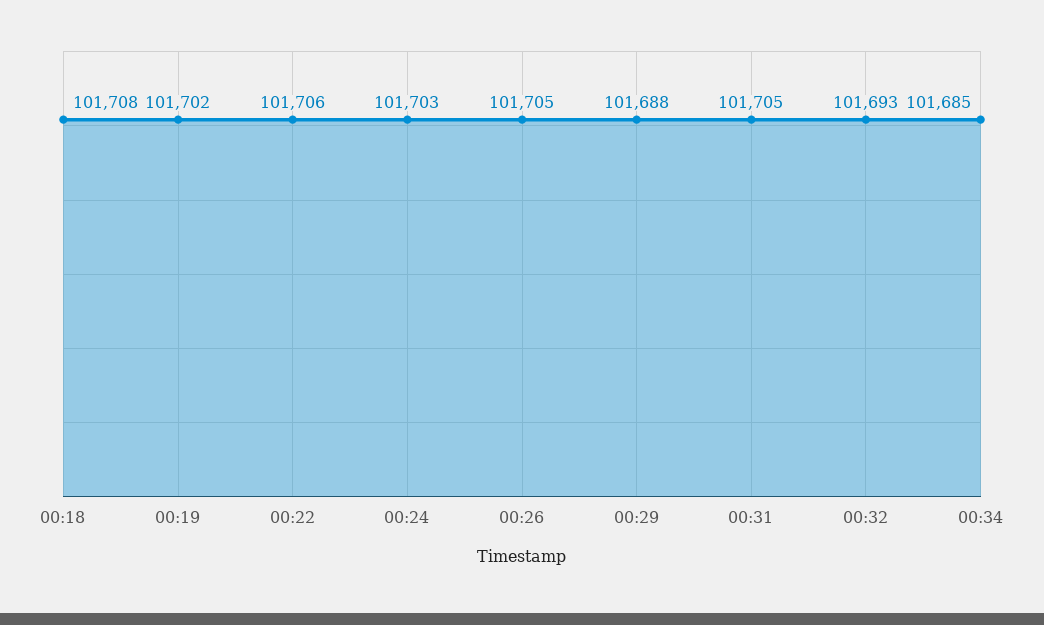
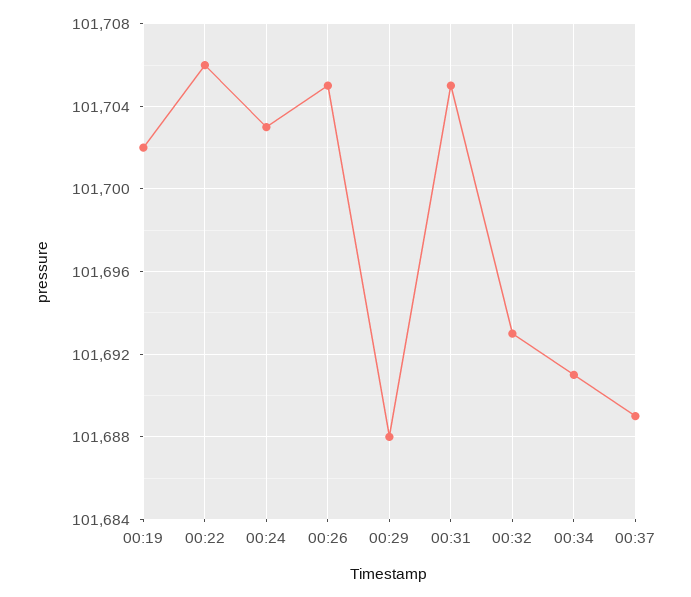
00:18: 101708 -> none
00:34: 101685 -> 101691
00:37: none -> 101689

